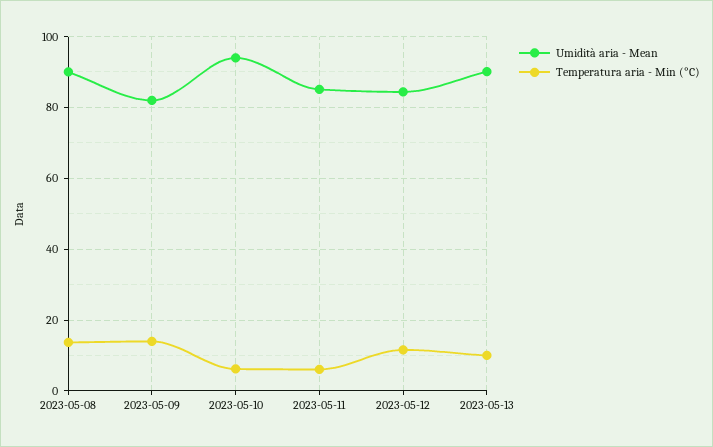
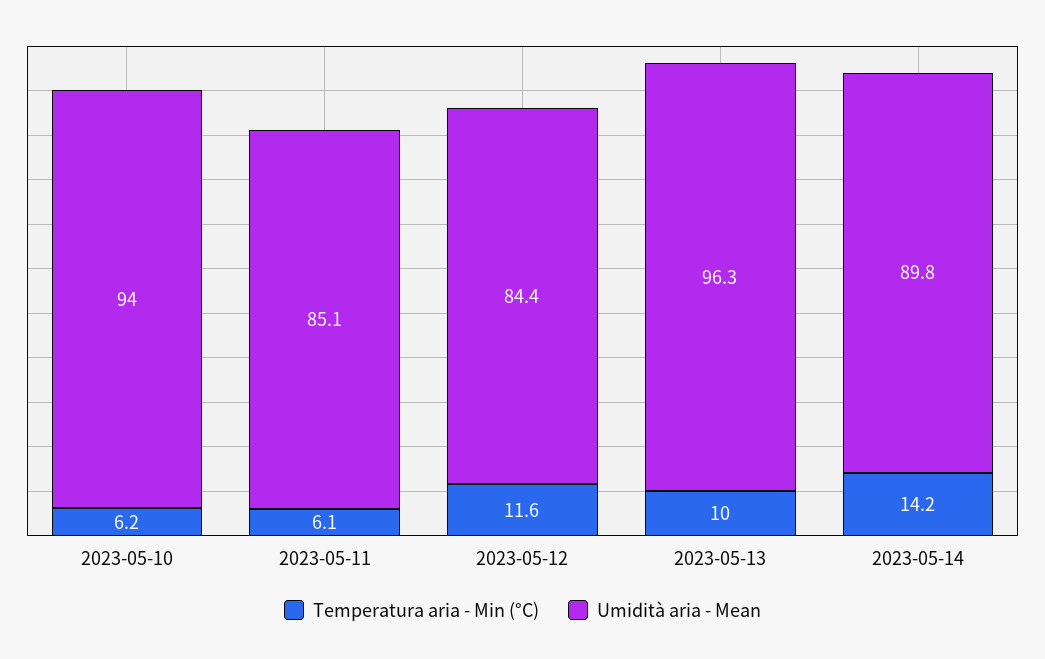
Umidità aria - Mean, 2023-05-08: 90 -> none
Temperatura aria - Min (°C), 2023-05-08: 14 -> none
Umidità aria - Mean, 2023-05-09: 82 -> none
Temperatura aria - Min (°C), 2023-05-09: 14 -> none
Umidità aria - Mean, 2023-05-13: 90 -> 96.3
Temperatura aria - Min (°C), 2023-05-14: none -> 14.2
Umidità aria - Mean, 2023-05-14: none -> 89.8

